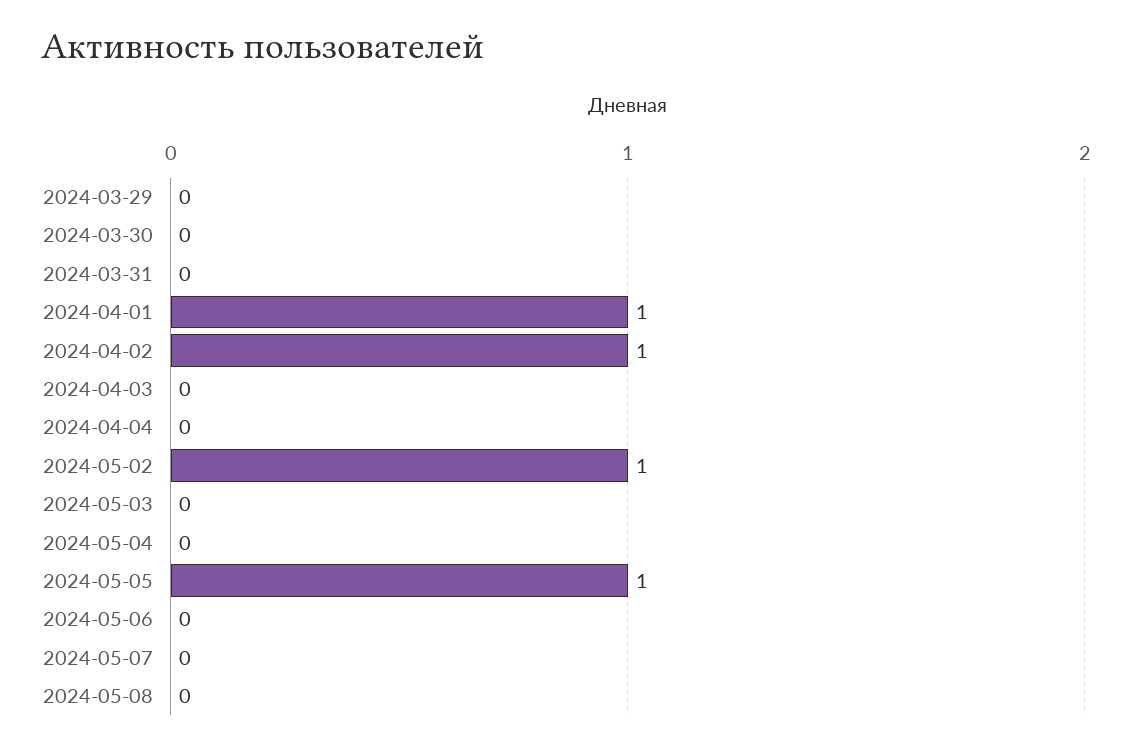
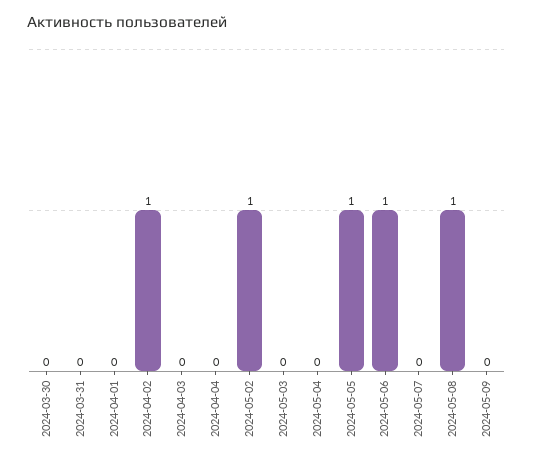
2024-03-29: 0 -> none
2024-04-01: 1 -> 0
2024-05-06: 0 -> 1
2024-05-08: 0 -> 1
2024-05-09: none -> 0

